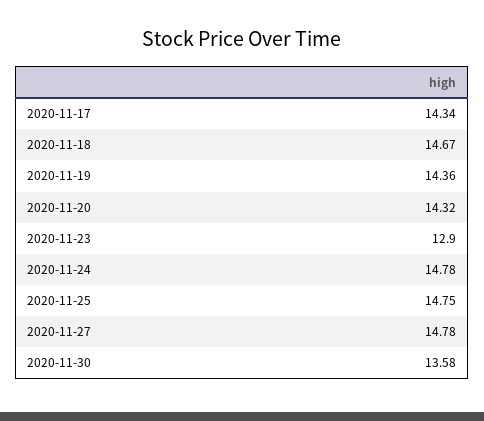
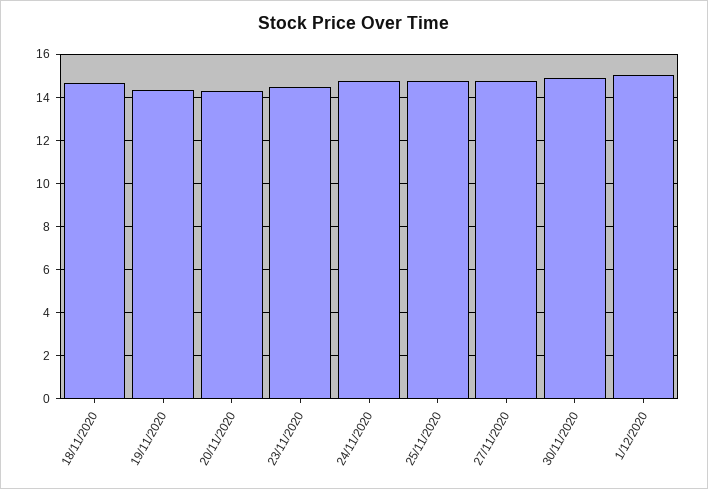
2020-11-17: 14.34 -> none
2020-11-23: 12.9 -> 14.5
2020-11-30: 13.58 -> 15
1/12/2020: none -> 15

